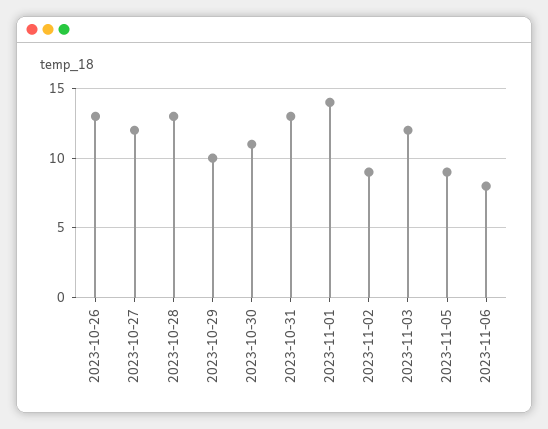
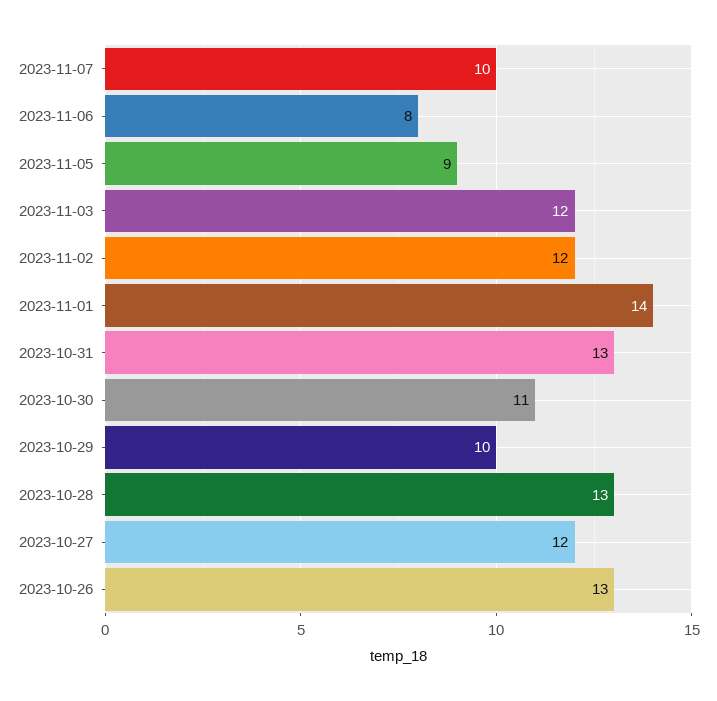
2023-11-02: 9 -> 12
2023-11-07: none -> 10

